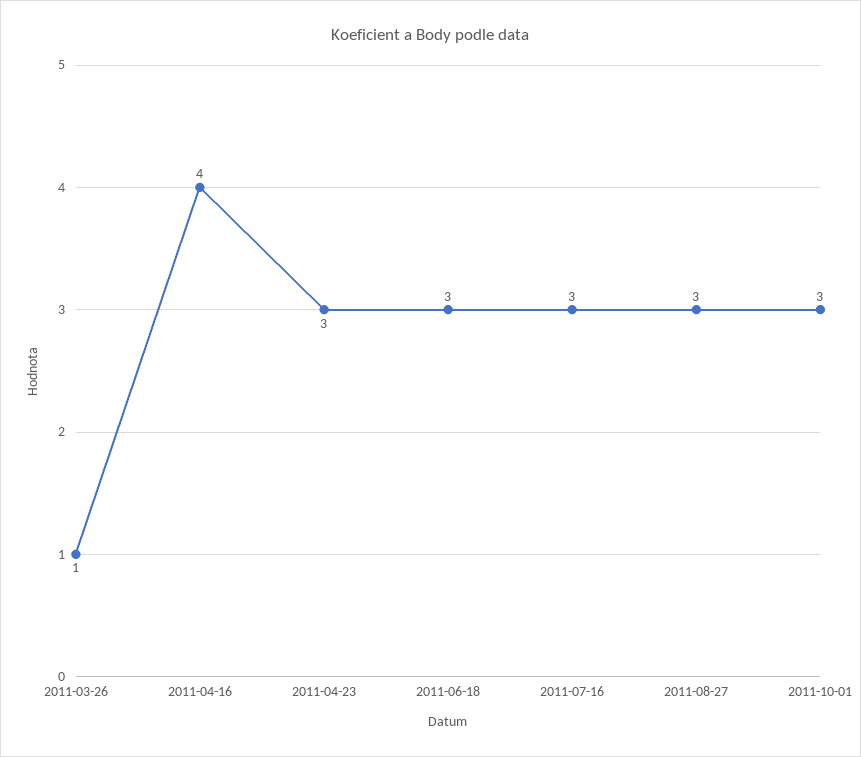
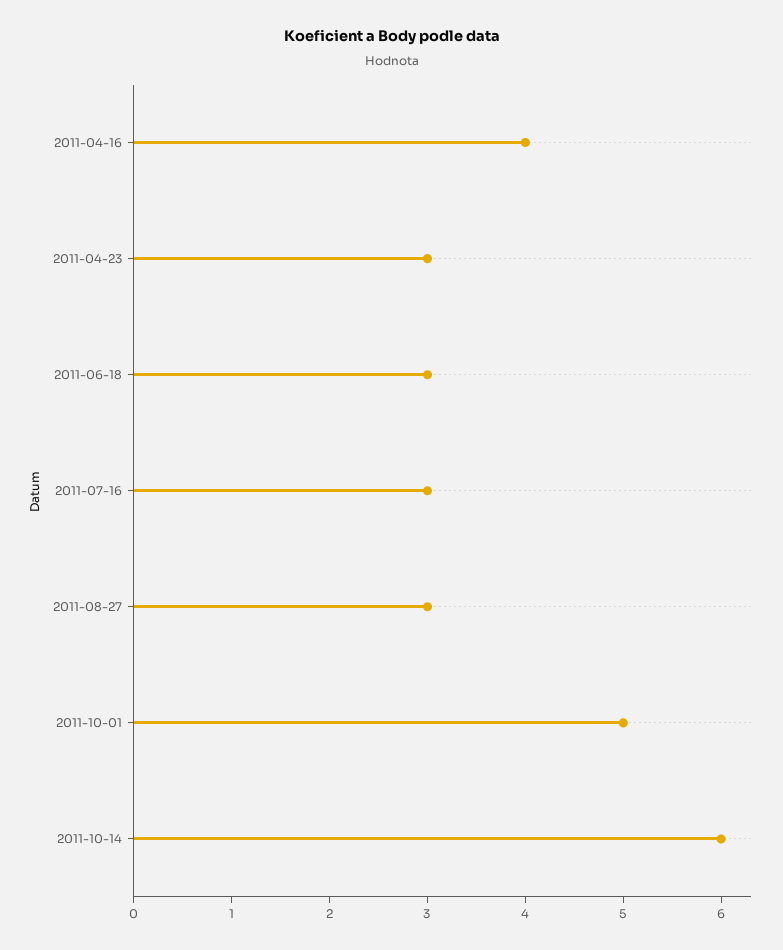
2011-03-26: 1 -> none
2011-10-01: 3 -> 5
2011-10-14: none -> 6

